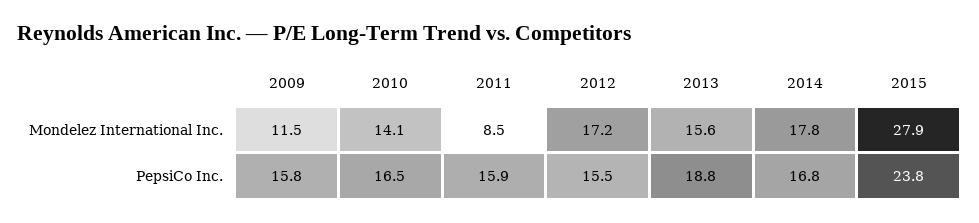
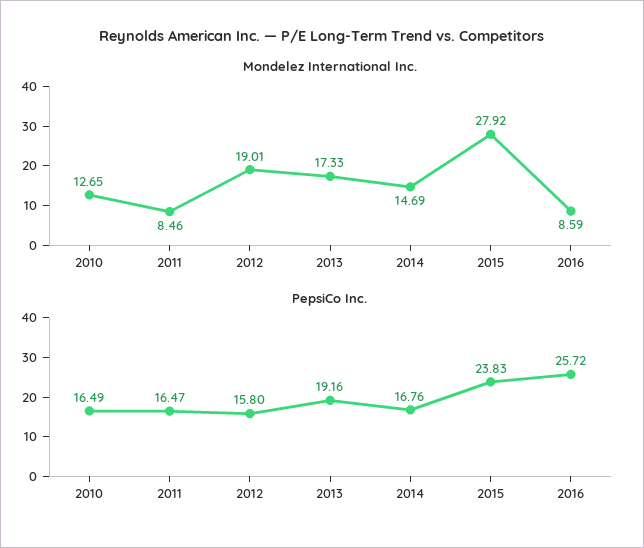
Mondelez International Inc., 2009: 11.5 -> none
Mondelez International Inc., 2010: 14.1 -> 12.65
Mondelez International Inc., 2012: 17.2 -> 19.01
Mondelez International Inc., 2013: 15.6 -> 17.33
Mondelez International Inc., 2014: 17.8 -> 14.69
PepsiCo Inc., 2009: 15.8 -> none
PepsiCo Inc., 2011: 15.9 -> 16.47
PepsiCo Inc., 2012: 15.5 -> 15.8
PepsiCo Inc., 2013: 18.8 -> 19.16
Mondelez International Inc., 2016: none -> 8.59
PepsiCo Inc., 2016: none -> 25.72

